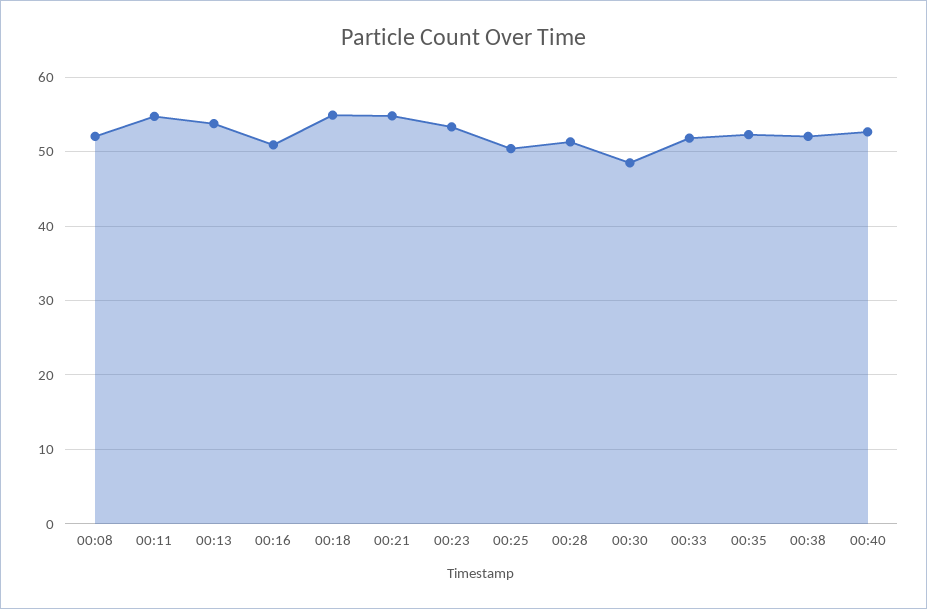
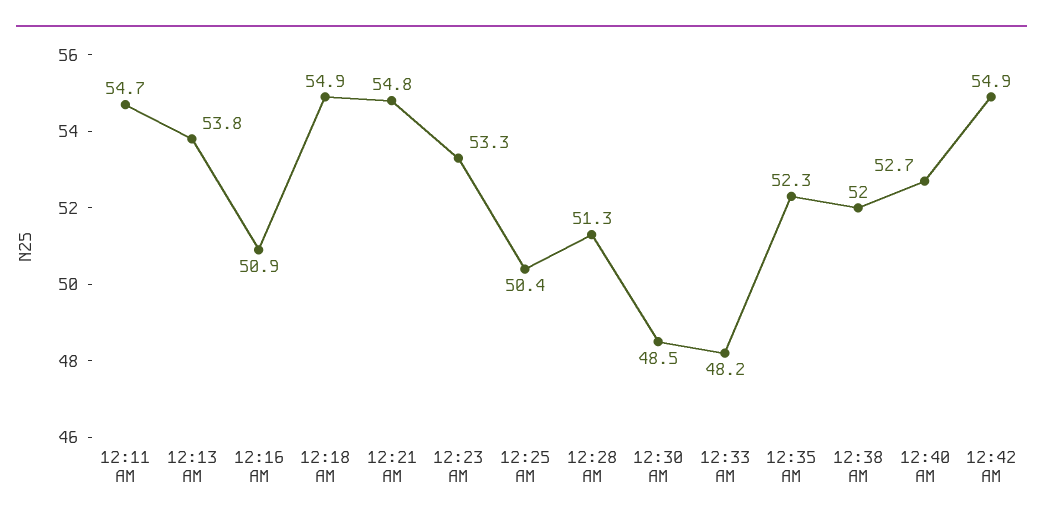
00:08: 52 -> none
00:33: 52 -> 48.2
12:42 AM: none -> 54.9

